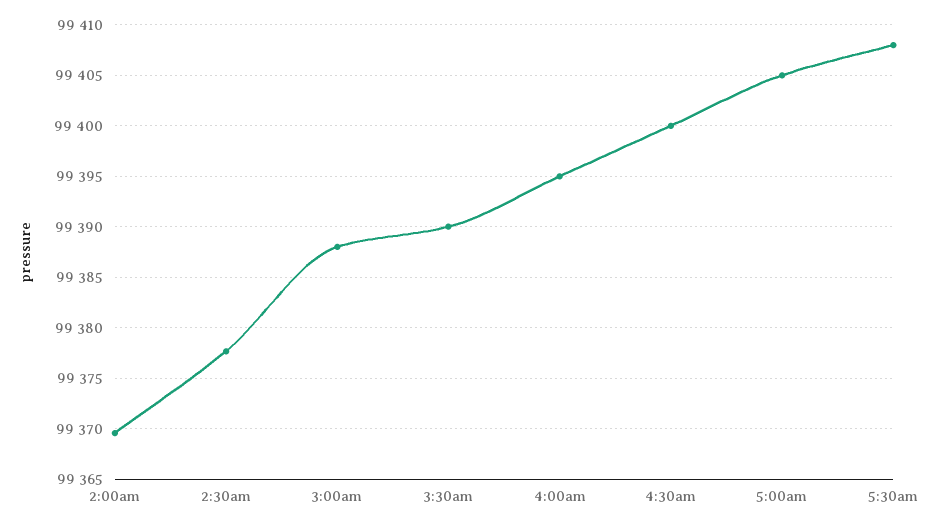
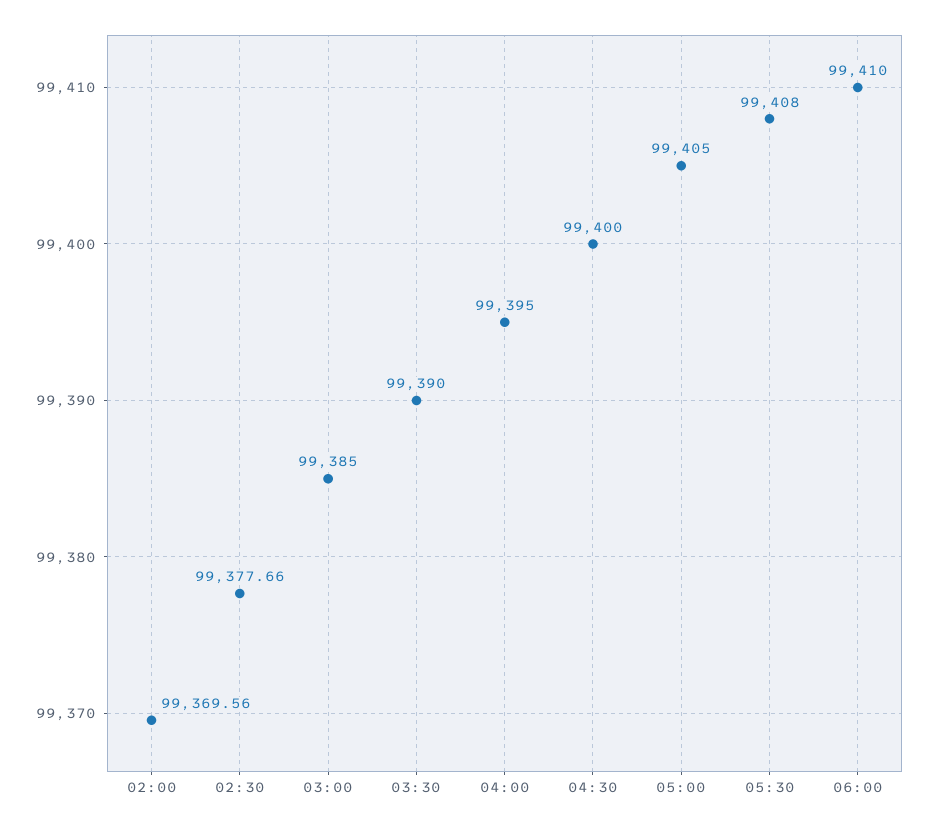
3:00am: 99388 -> 99385
06:00: none -> 99410

